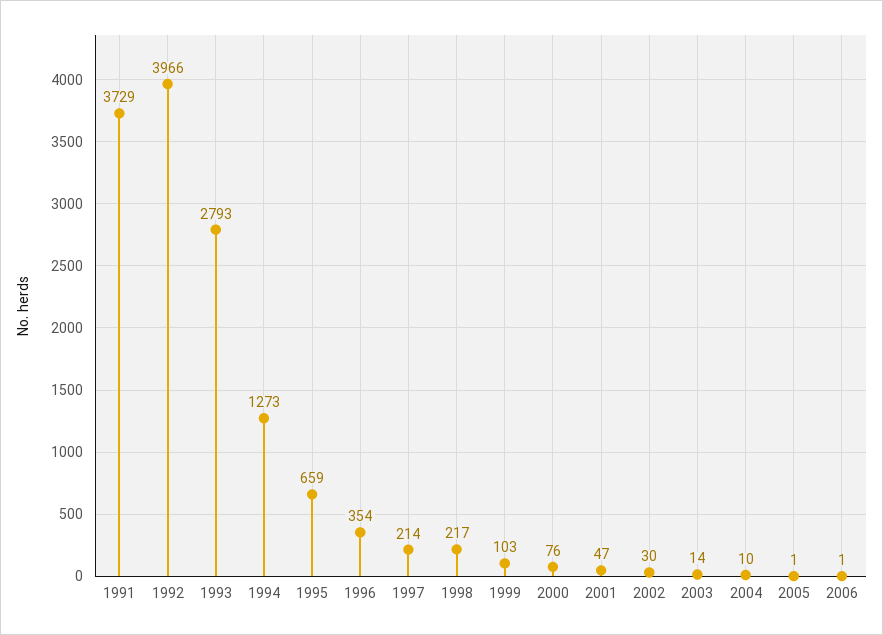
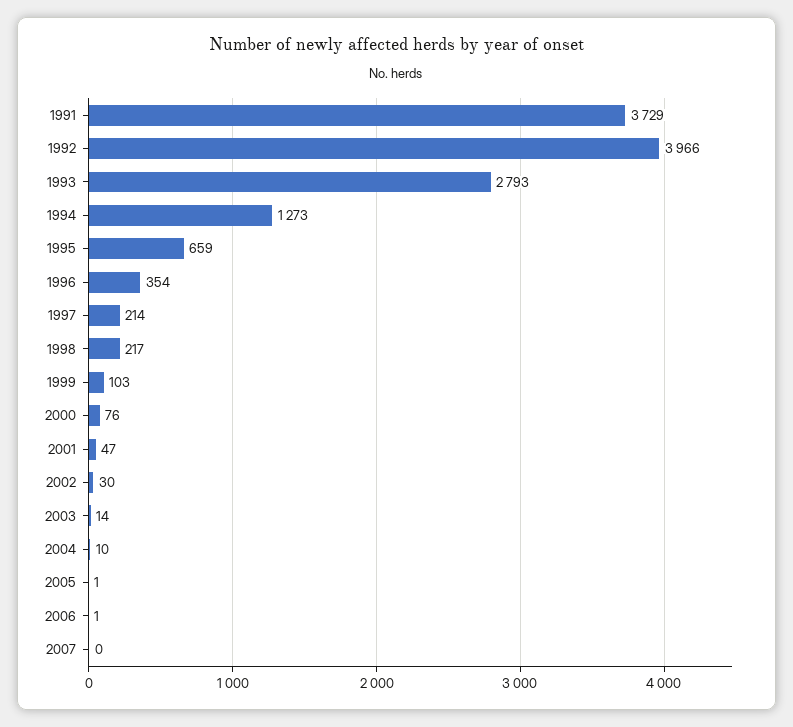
2007: none -> 0

